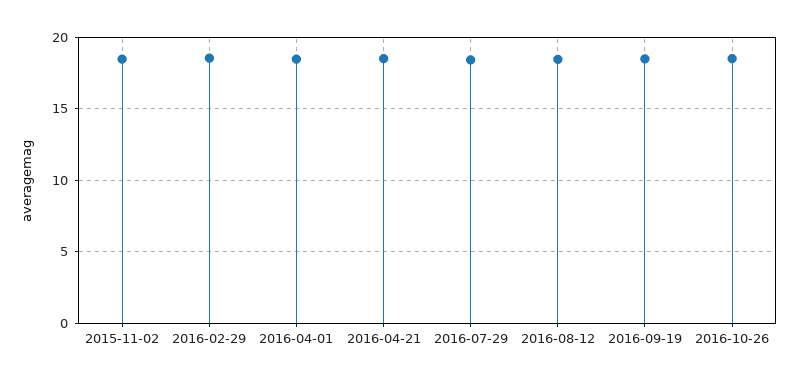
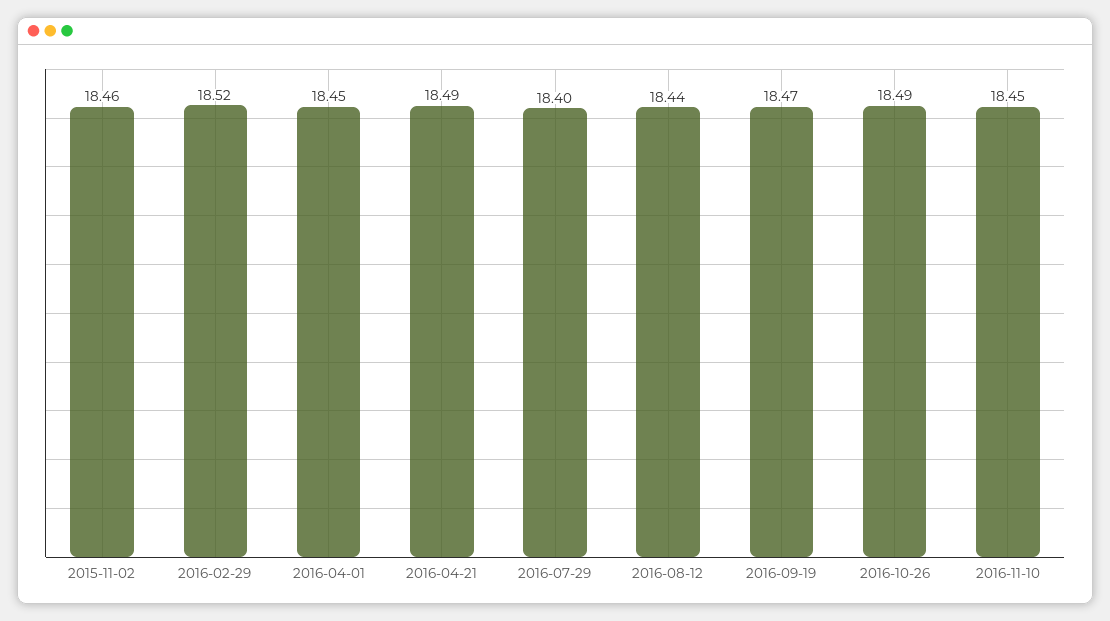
2016-11-10: none -> 18.45

